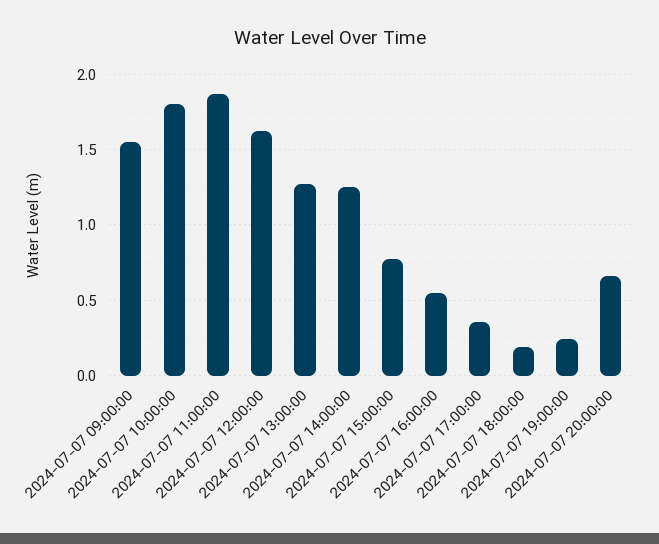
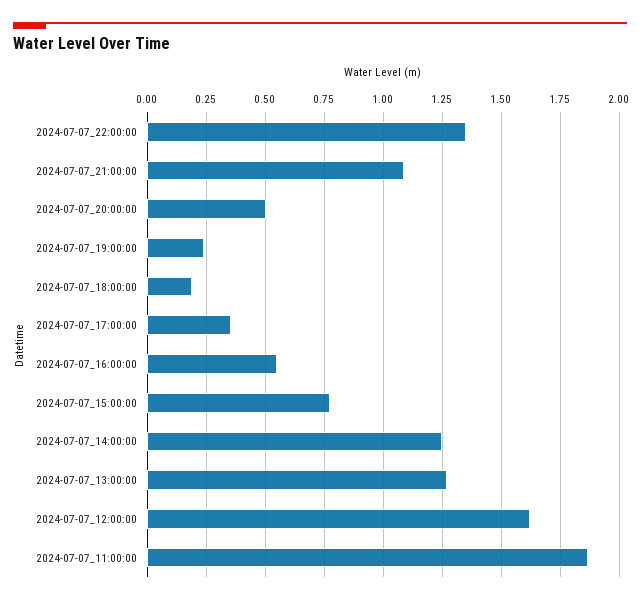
2024-07-07 09:00:00: 1.55 -> none
2024-07-07 10:00:00: 1.8 -> none
2024-07-07 20:00:00: 0.65 -> 0.5
2024-07-07_22:00:00: none -> 1.35
2024-07-07_21:00:00: none -> 1.1

